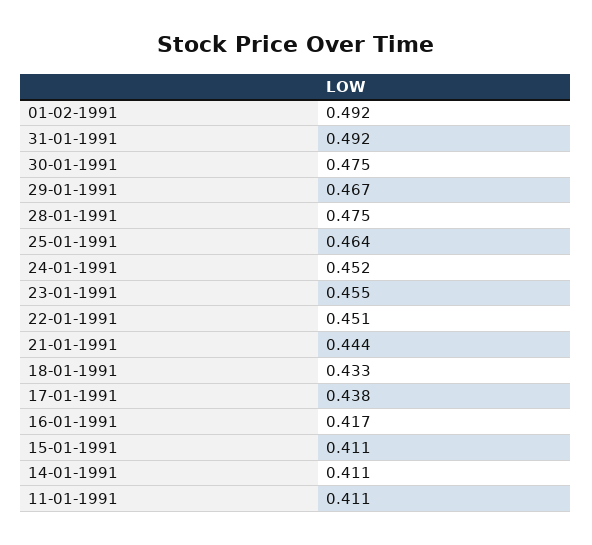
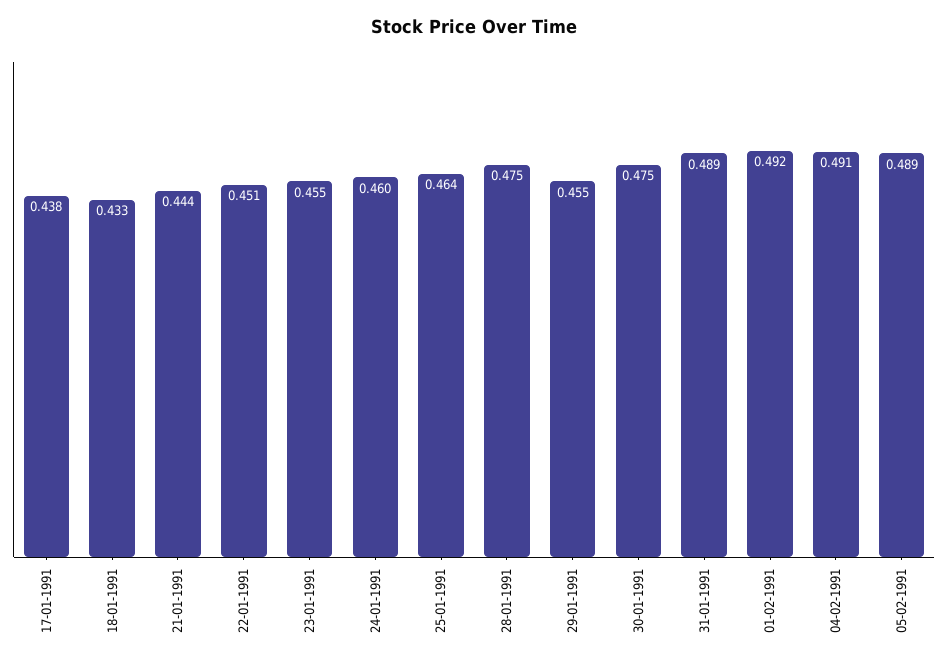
31-01-1991: 0.492 -> 0.489
29-01-1991: 0.467 -> 0.455
24-01-1991: 0.452 -> 0.46
16-01-1991: 0.417 -> none
15-01-1991: 0.411 -> none
14-01-1991: 0.411 -> none
11-01-1991: 0.411 -> none
04-02-1991: none -> 0.491
05-02-1991: none -> 0.489

